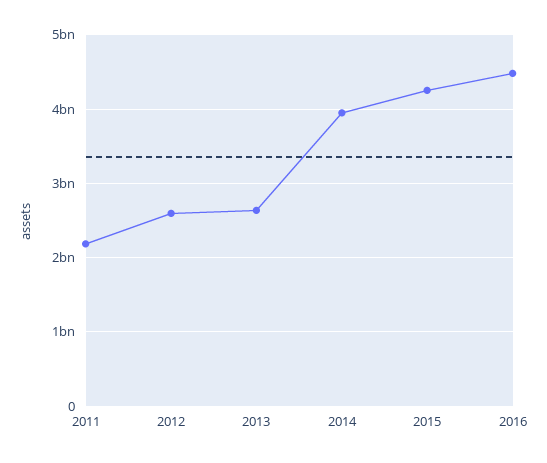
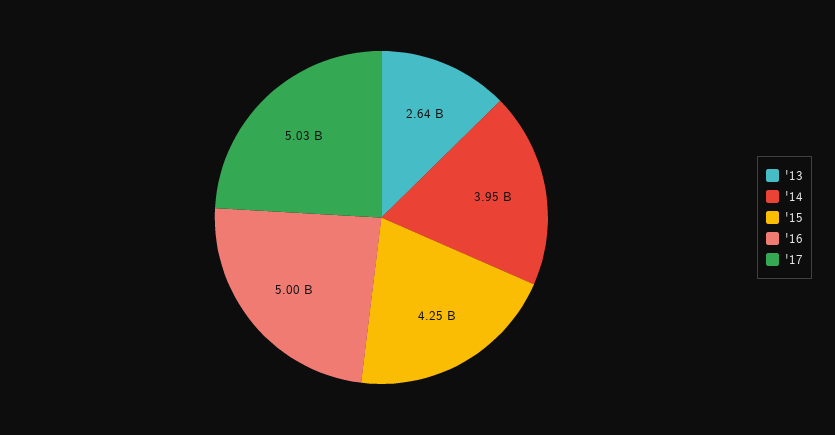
2011: 2200000000 -> none
2012: 2600000000 -> none
2016: 4500000000 -> 5000000000
'17: none -> 5030000000

